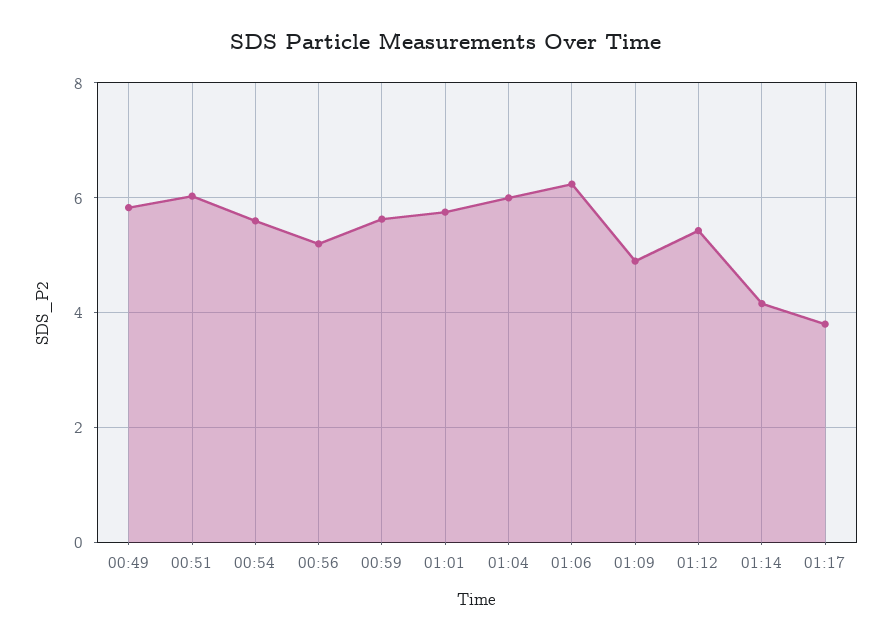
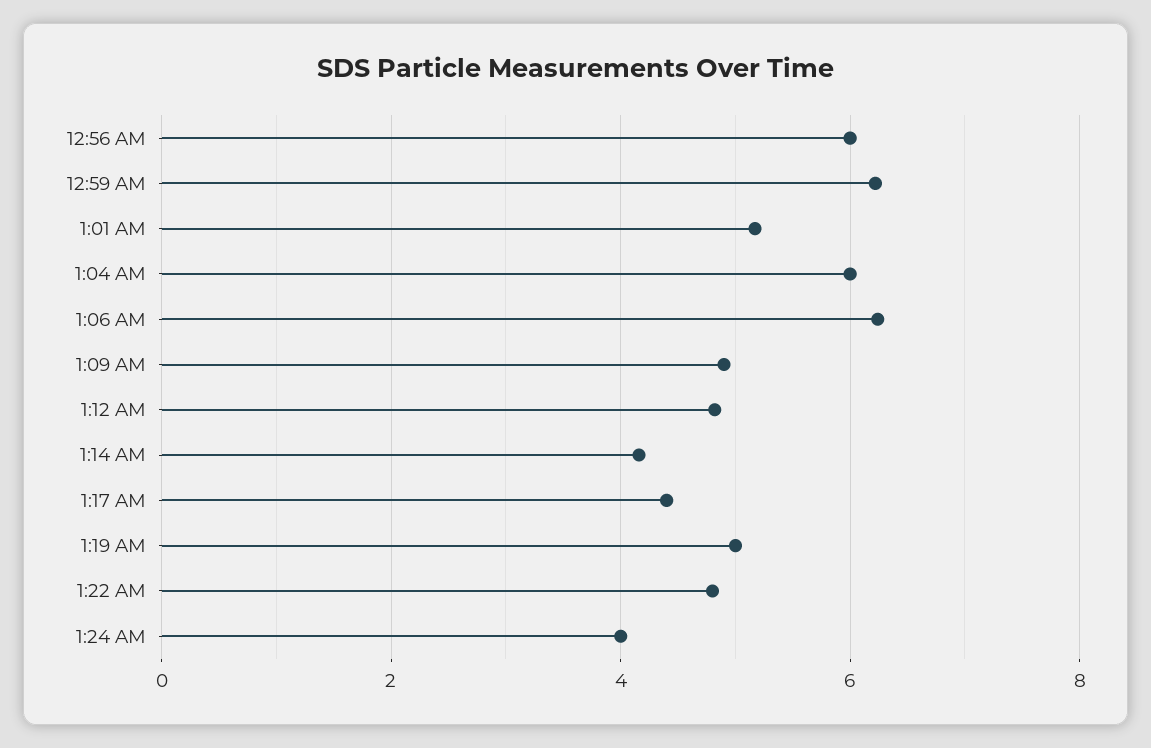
00:49: 5.8 -> none
00:51: 6 -> none
00:54: 5.6 -> none
00:56: 5.2 -> 6
00:59: 5.6 -> 6.2
01:01: 5.8 -> 5.2
01:12: 5.4 -> 4.8
01:17: 3.8 -> 4.4
1:19 AM: none -> 5
1:22 AM: none -> 4.8
1:24 AM: none -> 4

